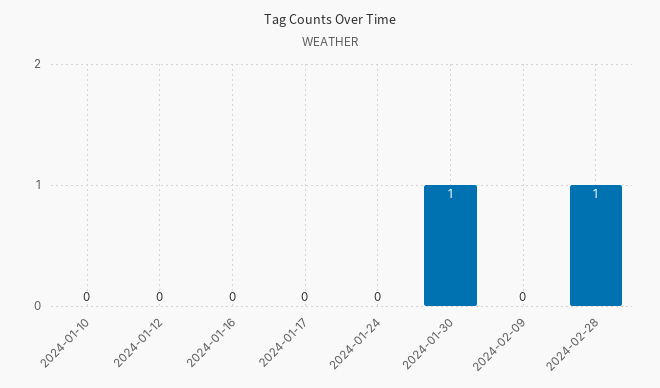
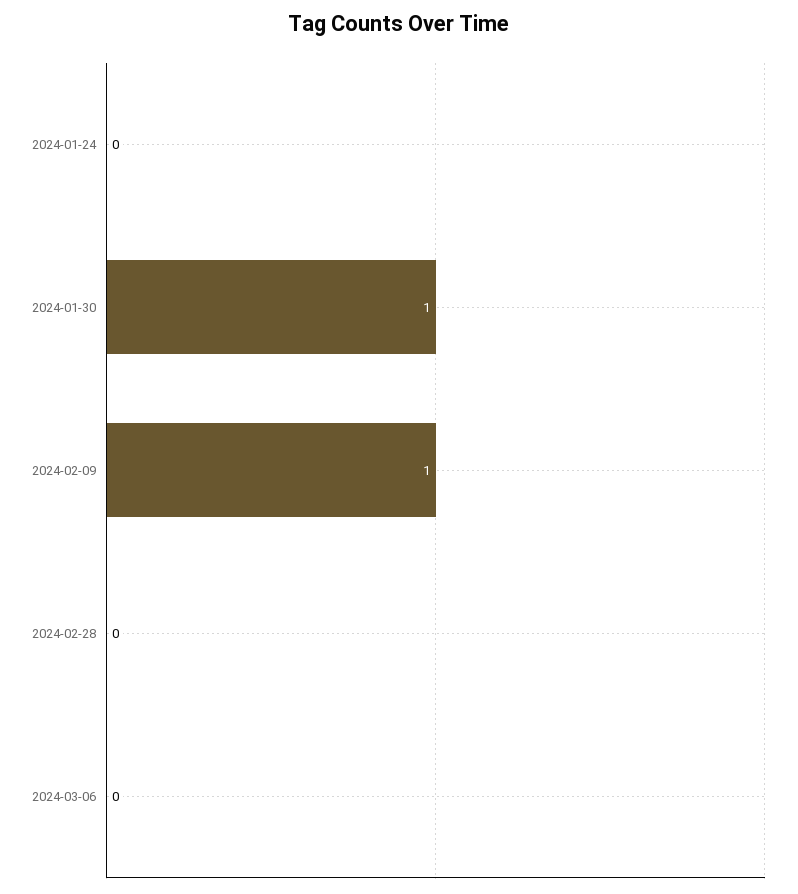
2024-01-10: 0 -> none
2024-01-12: 0 -> none
2024-01-16: 0 -> none
2024-01-17: 0 -> none
2024-02-09: 0 -> 1
2024-02-28: 1 -> 0
2024-03-06: none -> 0

